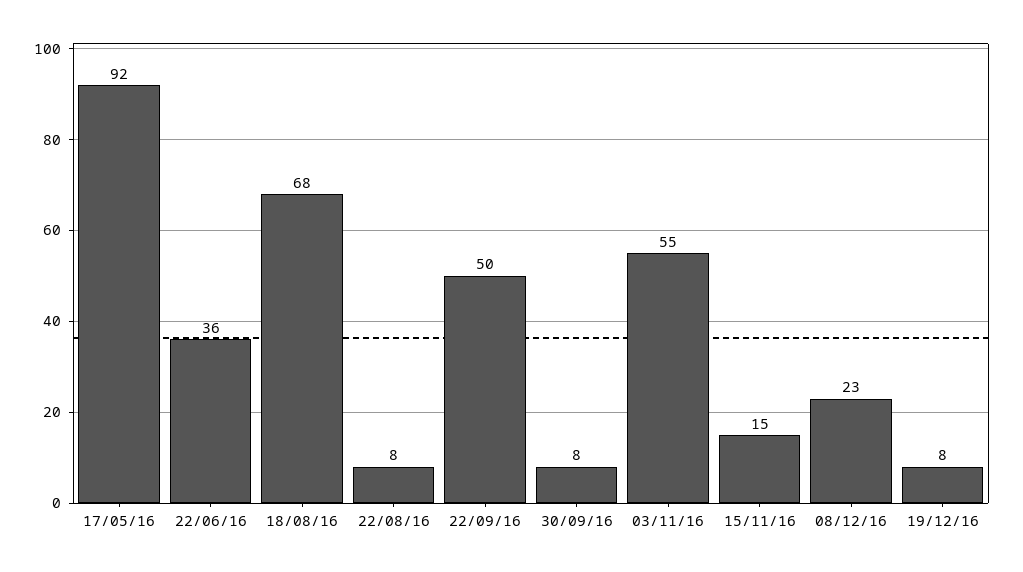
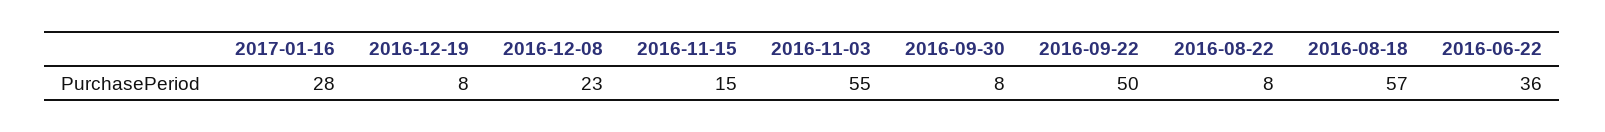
17/05/16: 92 -> none
18/08/16: 68 -> 57
2017-01-16: none -> 28

